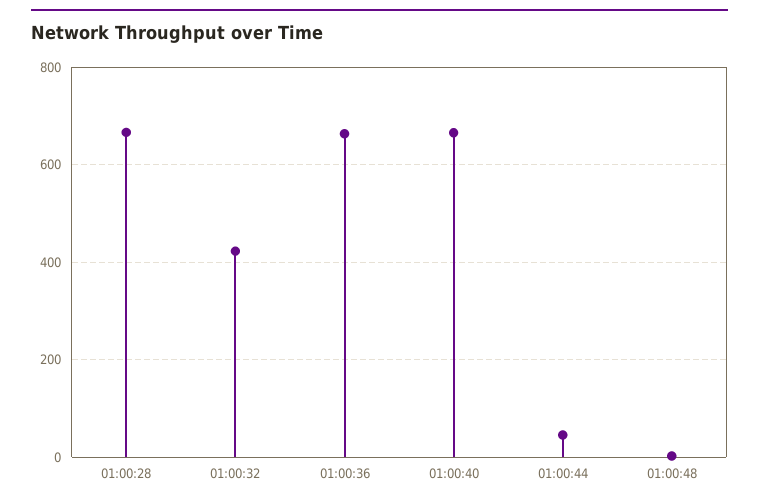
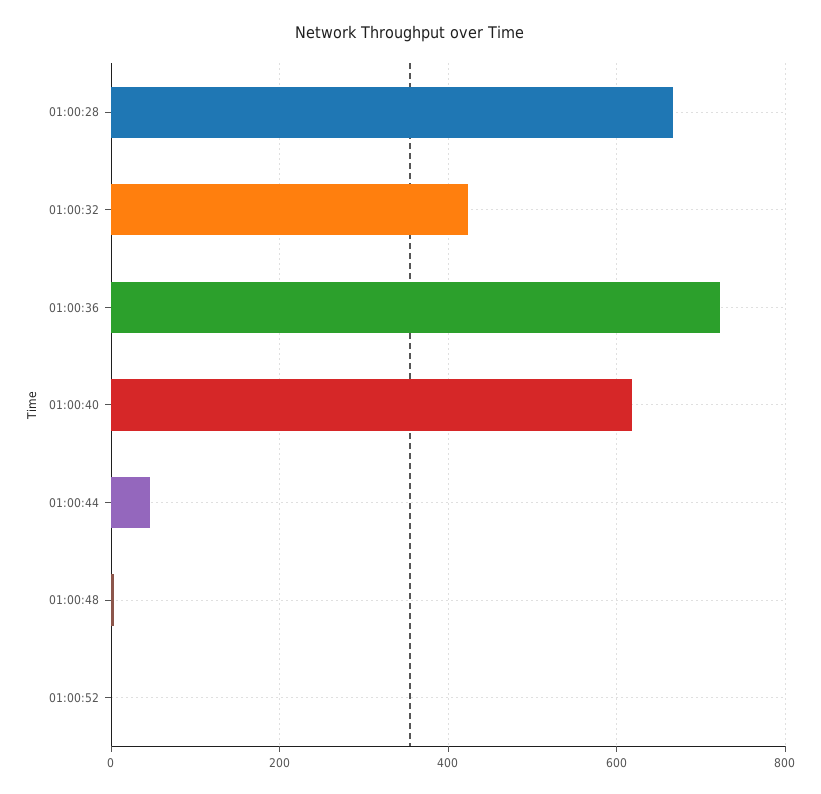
01:00:36: 660 -> 720
01:00:40: 660 -> 620
01:00:52: none -> 0

